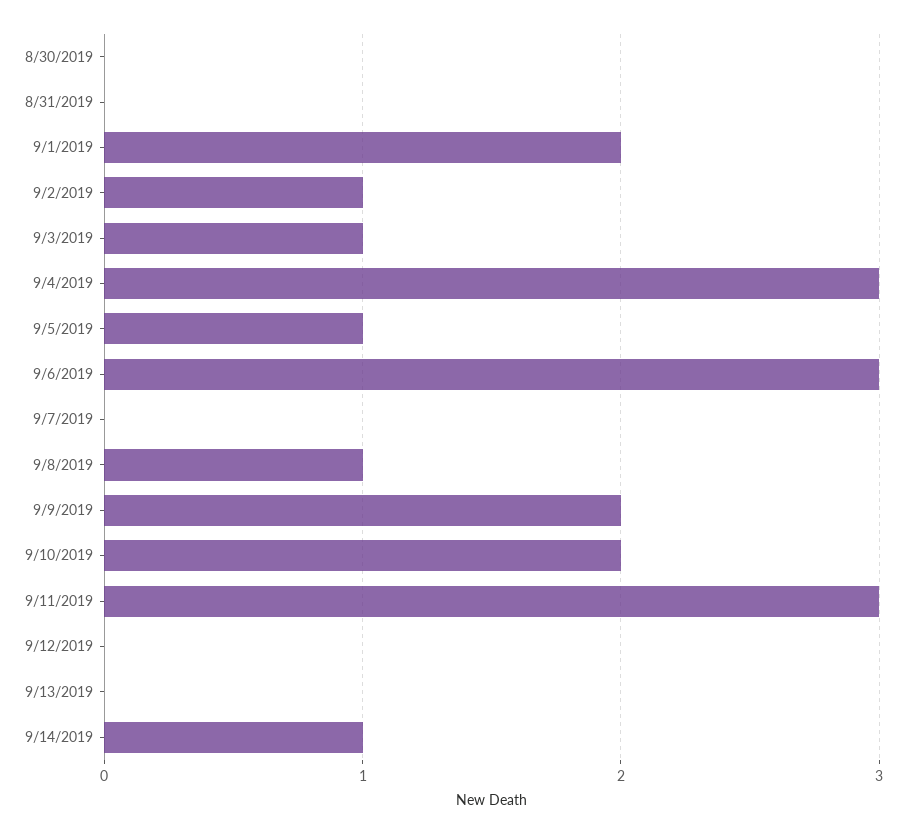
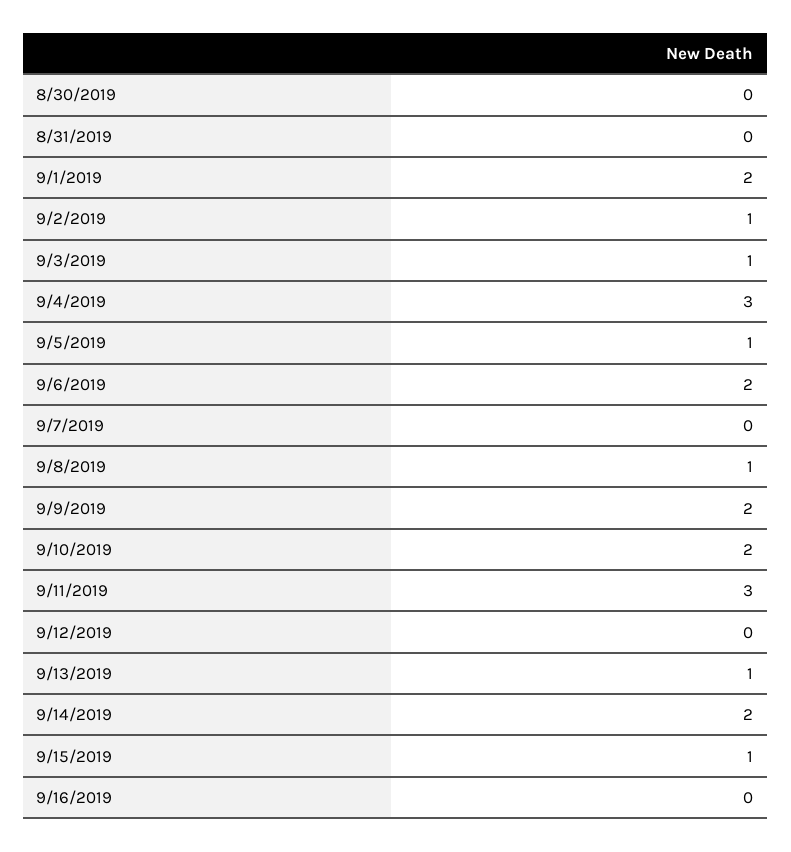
9/6/2019: 3 -> 2
9/13/2019: 0 -> 1
9/14/2019: 1 -> 2
9/15/2019: none -> 1
9/16/2019: none -> 0

